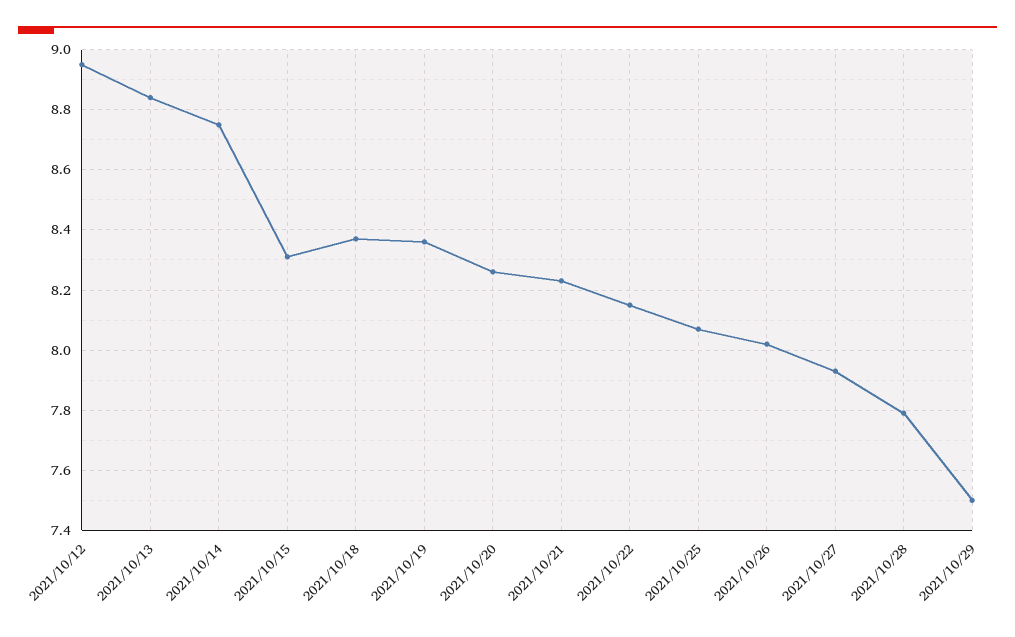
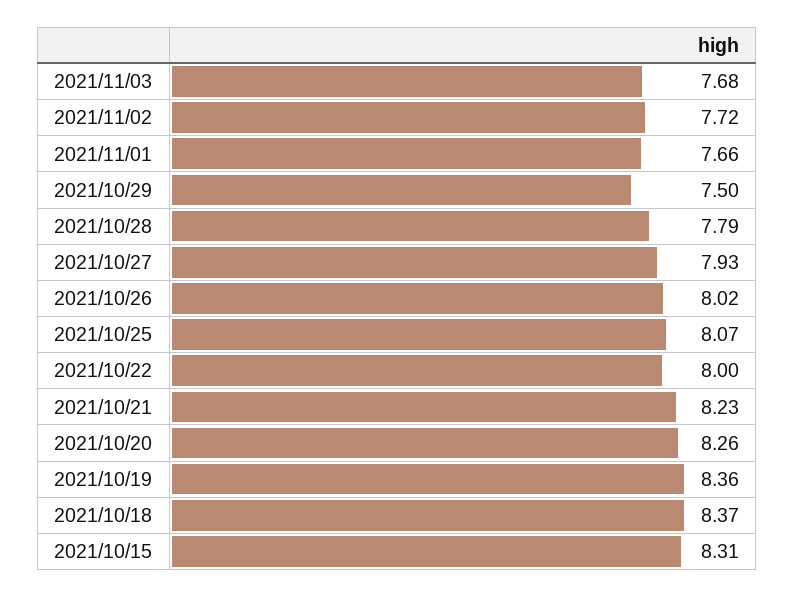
2021/10/12: 8.95 -> none
2021/10/13: 8.85 -> none
2021/10/14: 8.75 -> none
2021/10/22: 8.15 -> 8
2021/11/03: none -> 7.68
2021/11/02: none -> 7.72
2021/11/01: none -> 7.66

